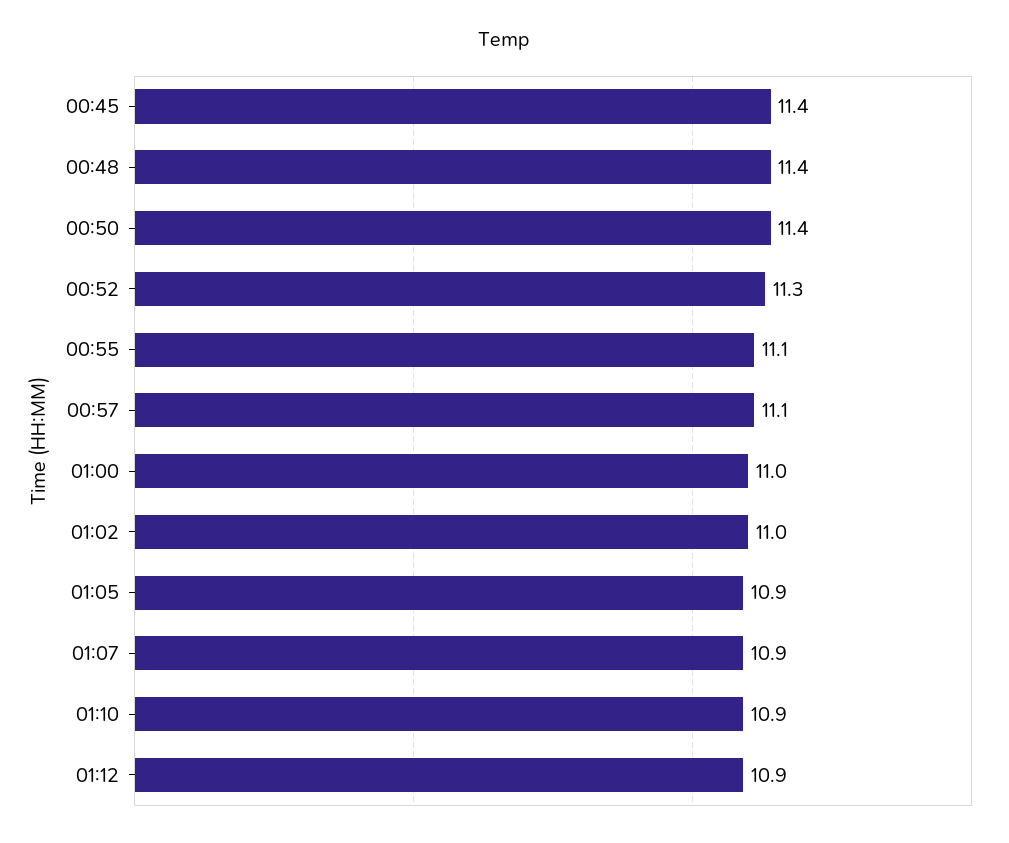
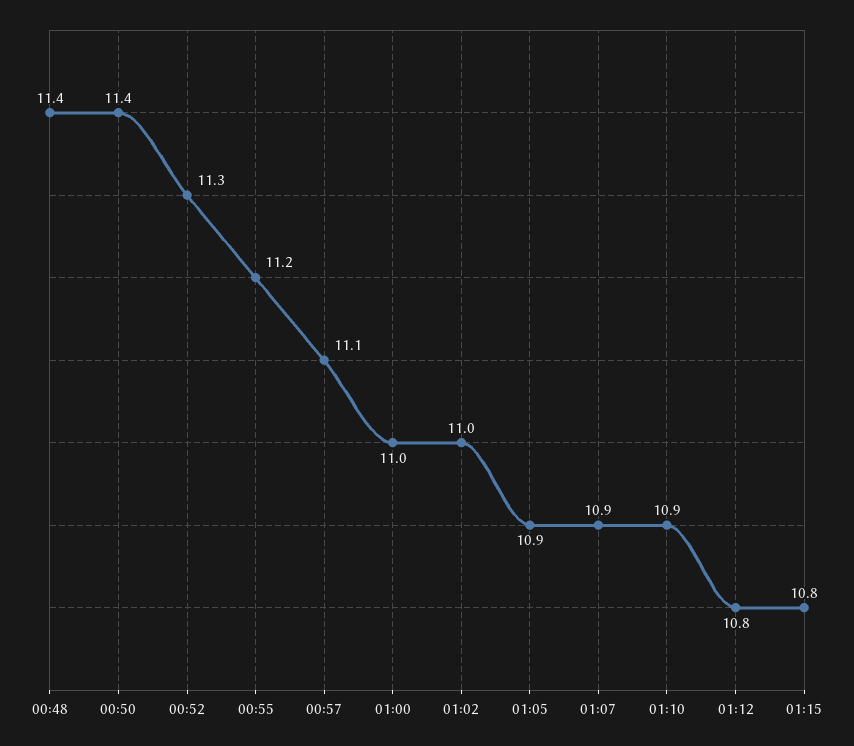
00:45: 11.4 -> none
00:55: 11.1 -> 11.2
01:12: 10.9 -> 10.8
01:15: none -> 10.8

